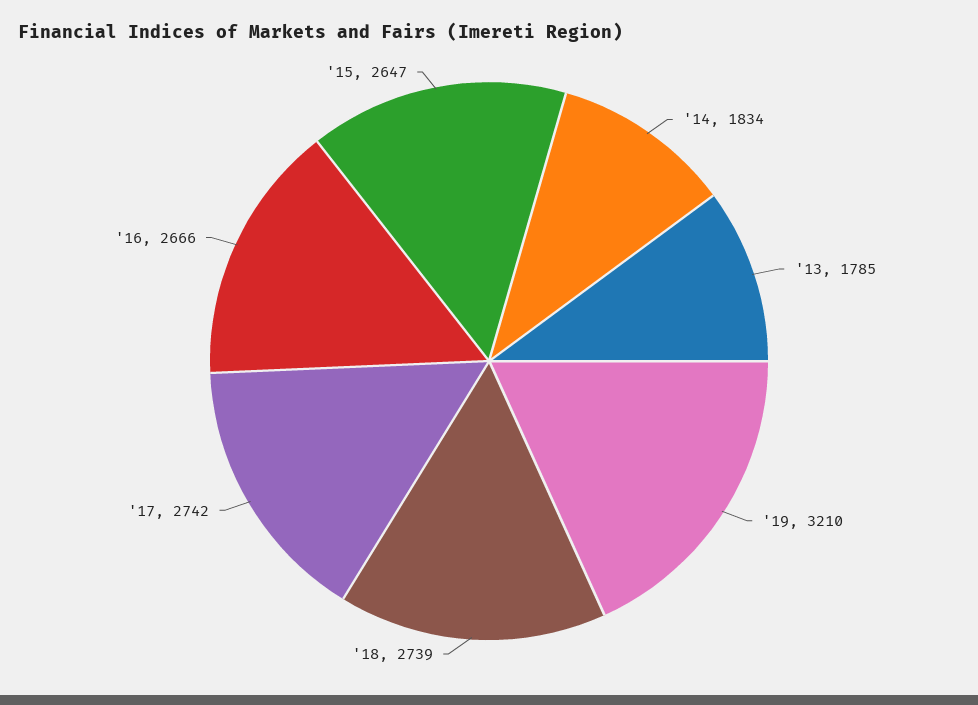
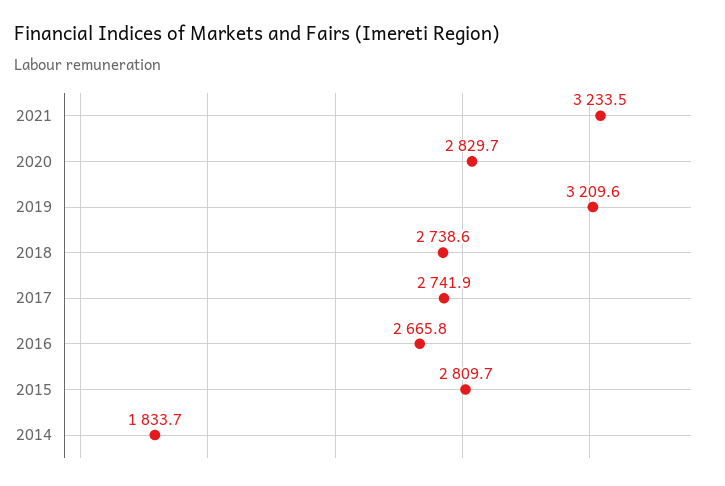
'13: 1785 -> none
'15: 2647 -> 2809.7
2021: none -> 3233.5
2020: none -> 2829.7

